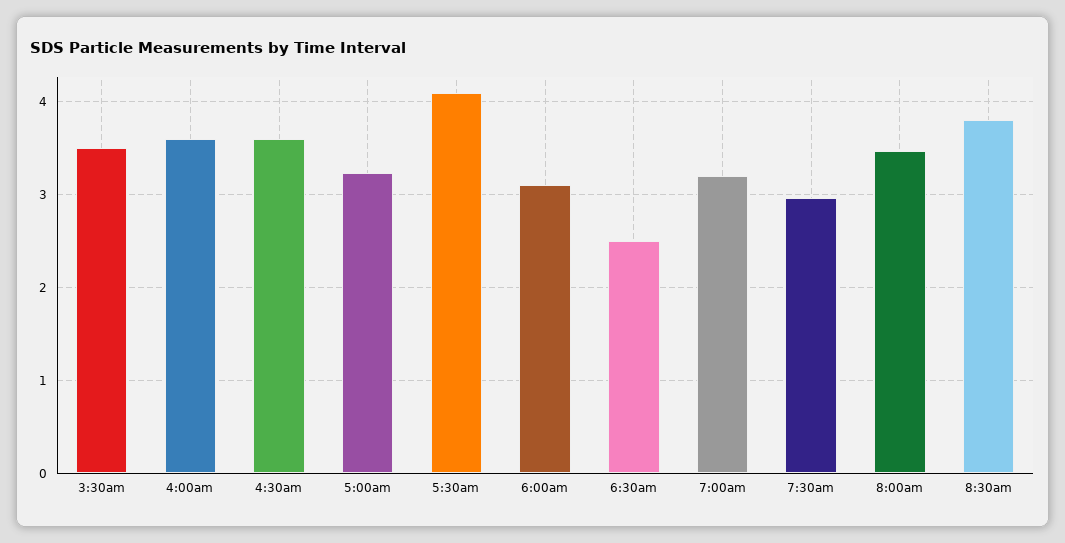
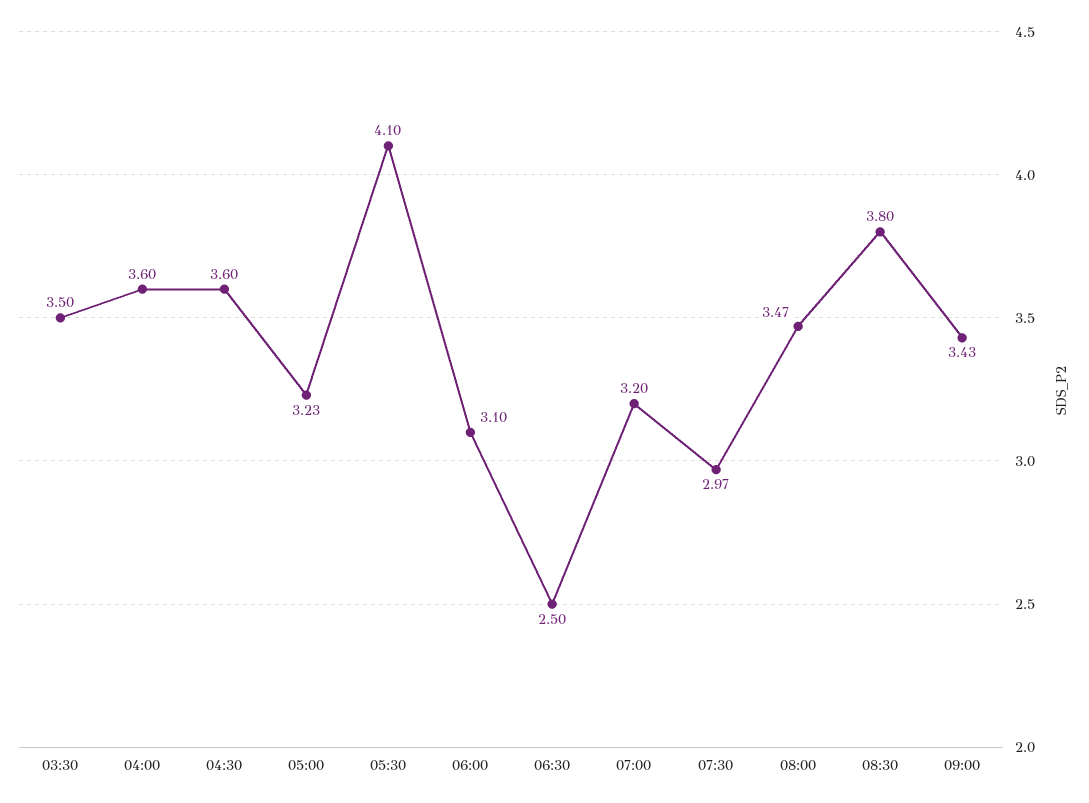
09:00: none -> 3.43

